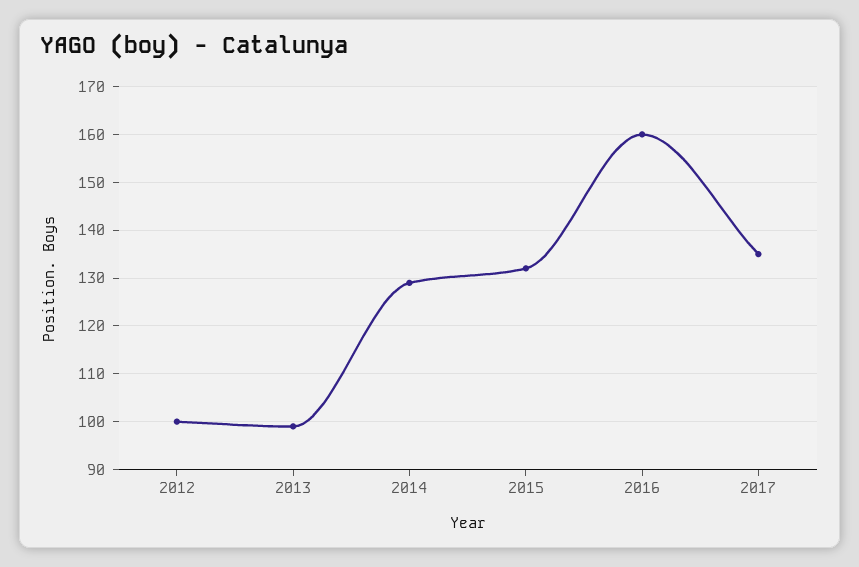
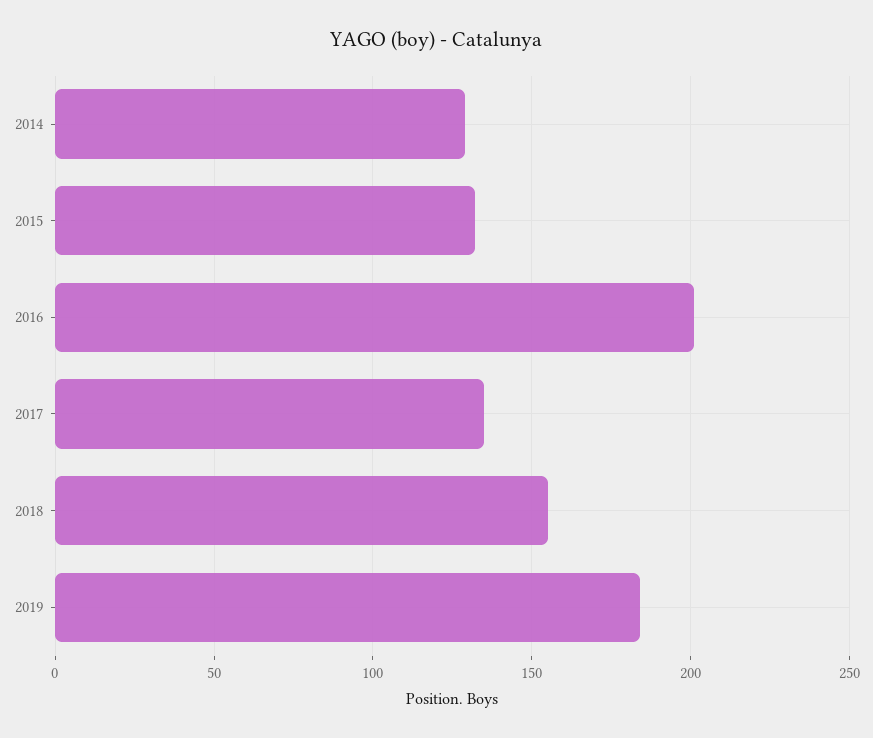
2012: 100 -> none
2013: 100 -> none
2016: 160 -> 200
2018: none -> 155
2019: none -> 185

